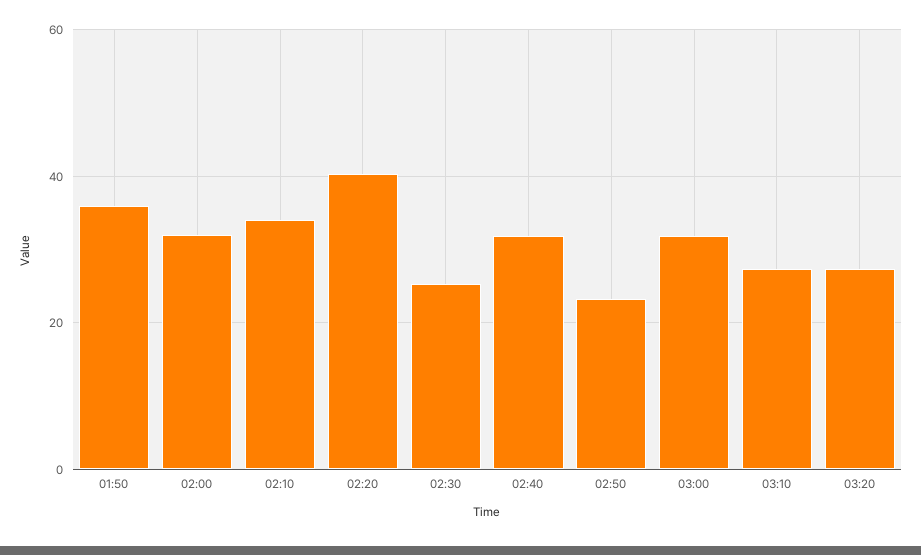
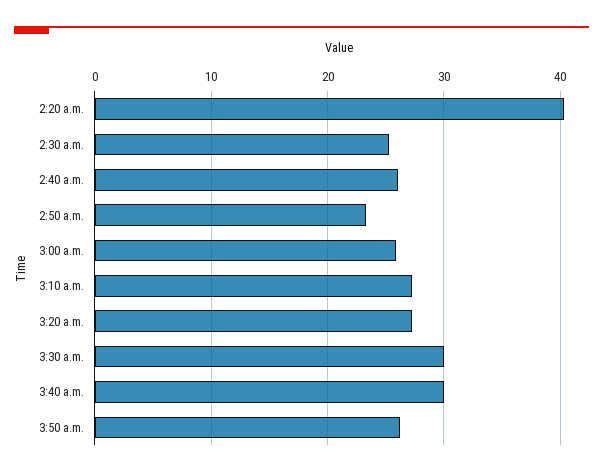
01:50: 36 -> none
02:00: 32 -> none
02:10: 34 -> none
02:40: 32 -> 26
03:00: 32 -> 26
3:30 a.m.: none -> 30
3:40 a.m.: none -> 30
3:50 a.m.: none -> 26

